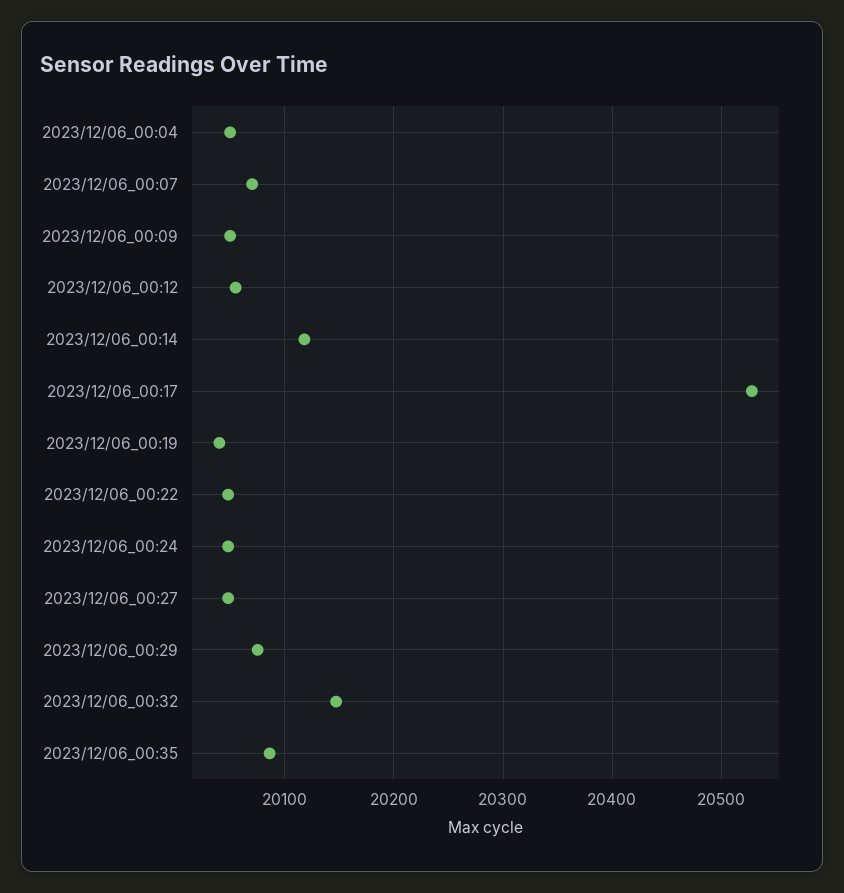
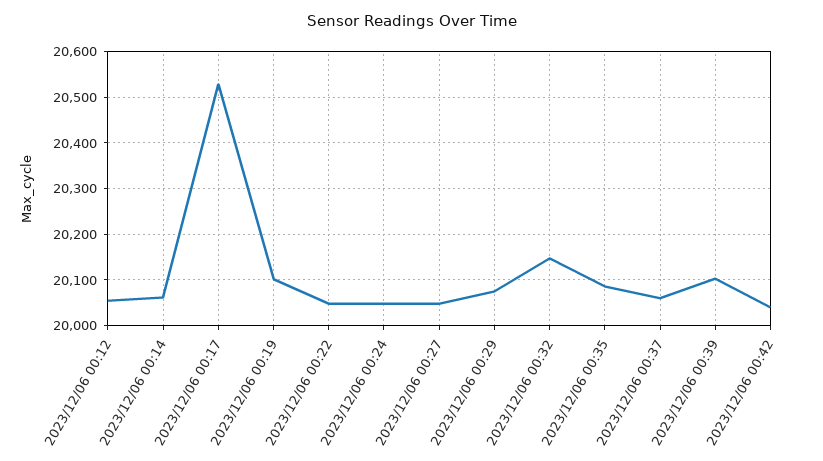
2023/12/06_00:04: 20050 -> none
2023/12/06_00:07: 20070 -> none
2023/12/06_00:09: 20050 -> none
2023/12/06_00:14: 20120 -> 20060
2023/12/06_00:19: 20040 -> 20100
2023/12/06 00:37: none -> 20060
2023/12/06 00:39: none -> 20100
2023/12/06 00:42: none -> 20040

